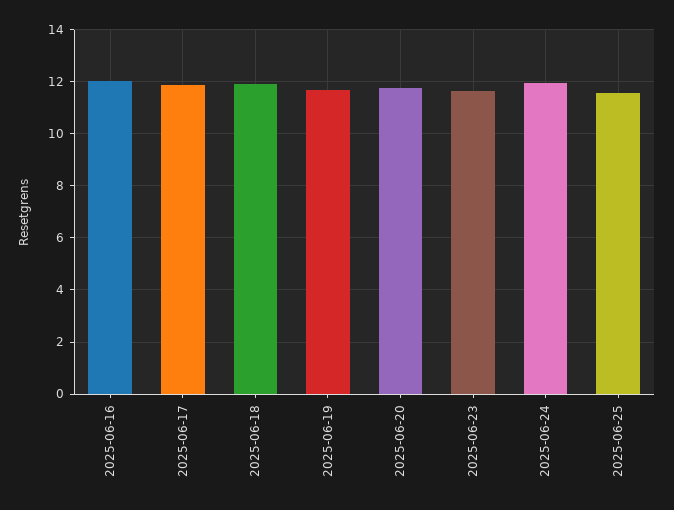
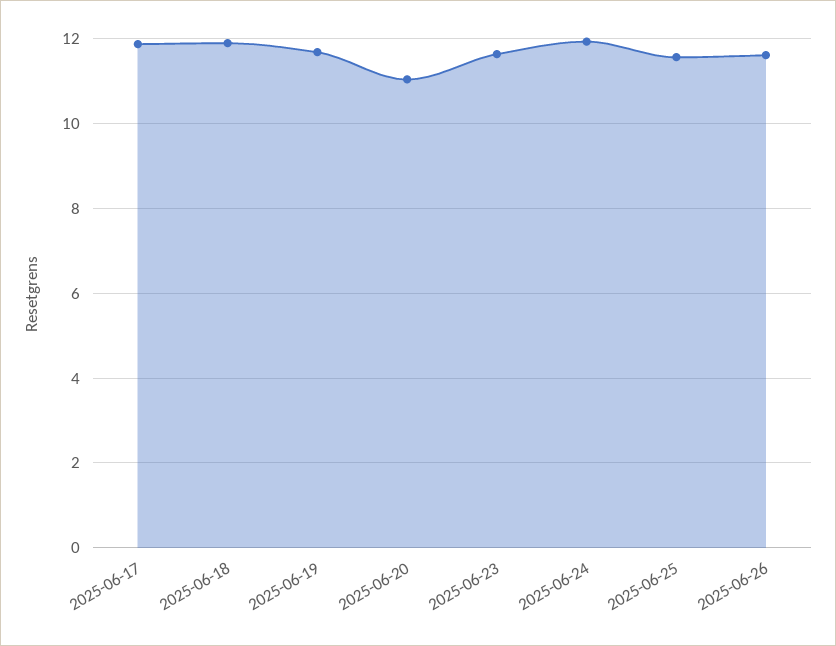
2025-06-16: 12 -> none
2025-06-20: 11.75 -> 11
2025-06-26: none -> 11.6

